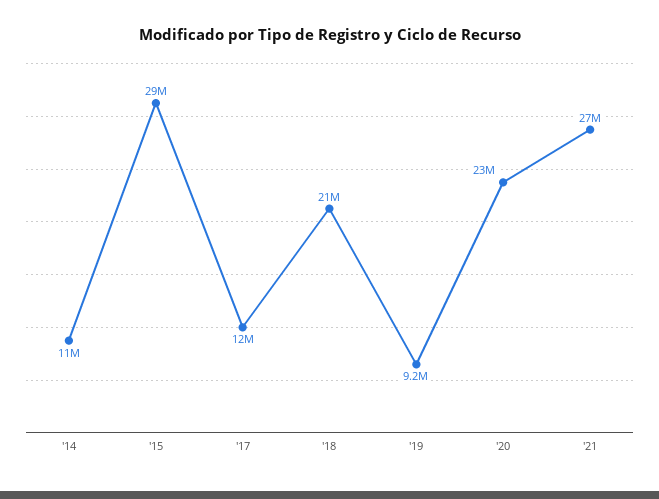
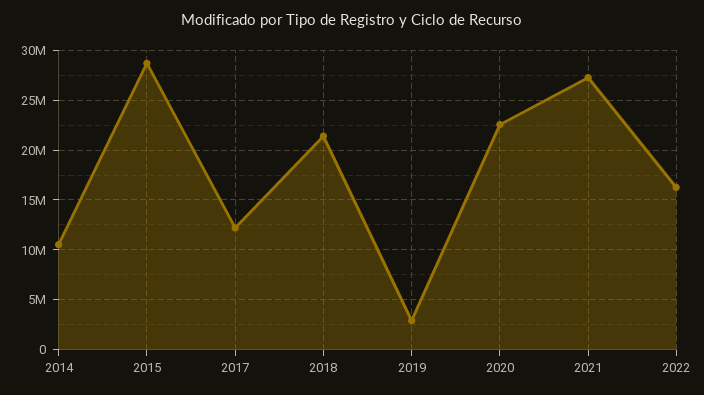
'19: 9200000 -> 3000000
2022: none -> 16000000

